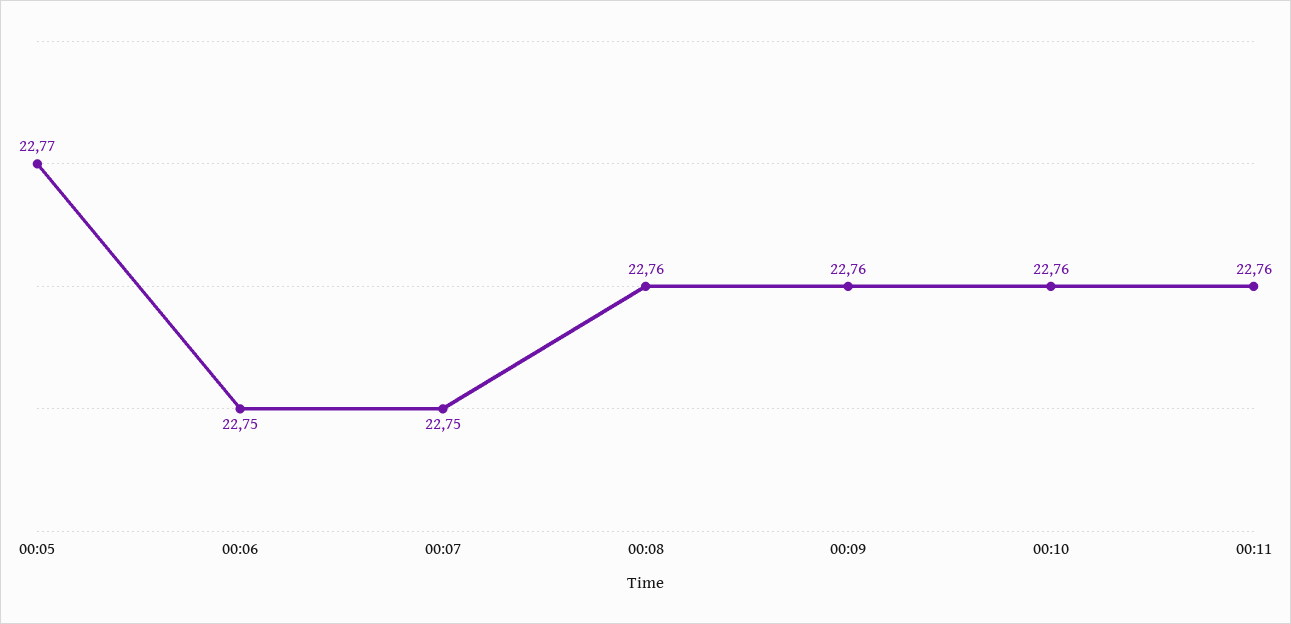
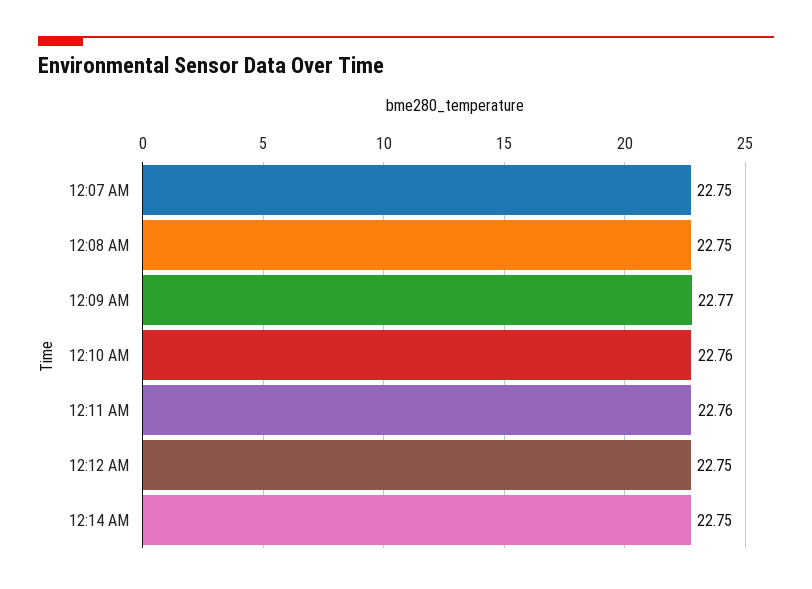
00:05: 22.77 -> none
00:06: 22.75 -> none
00:08: 22.76 -> 22.75
00:09: 22.76 -> 22.77
12:12 AM: none -> 22.75
12:14 AM: none -> 22.75

